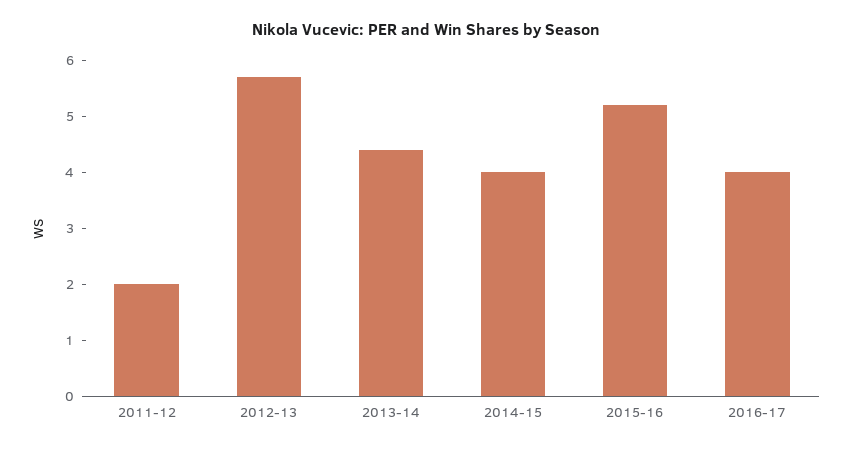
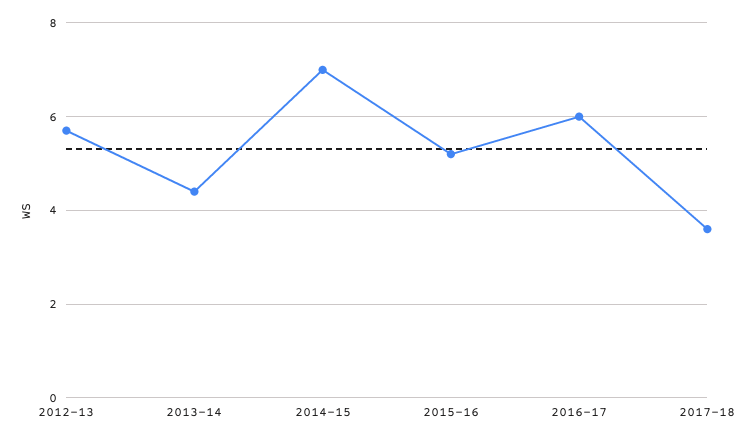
2011-12: 2 -> none
2014-15: 4 -> 7
2016-17: 4 -> 6
2017-18: none -> 3.5

